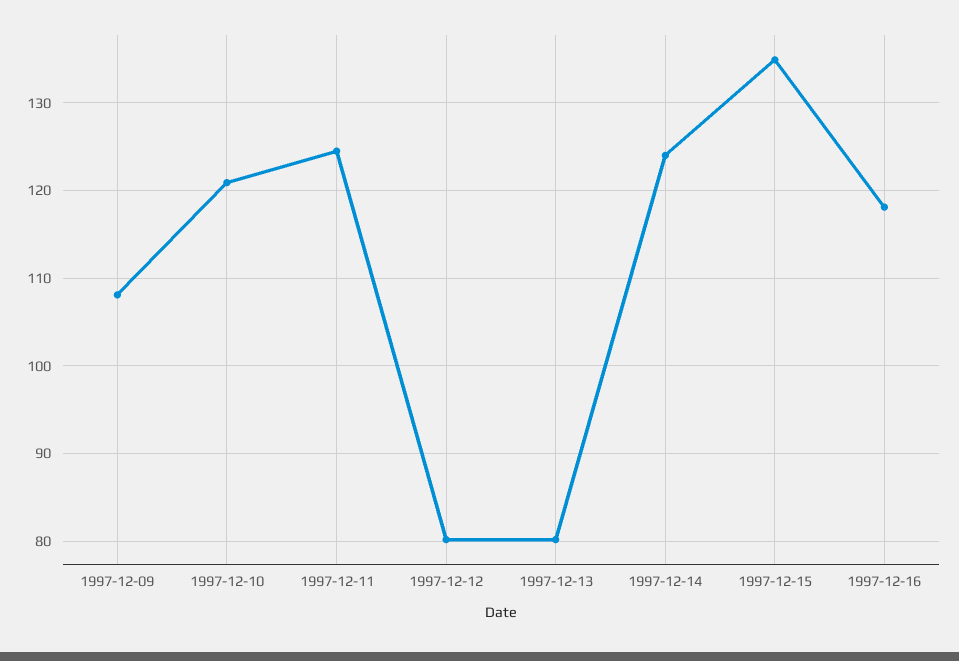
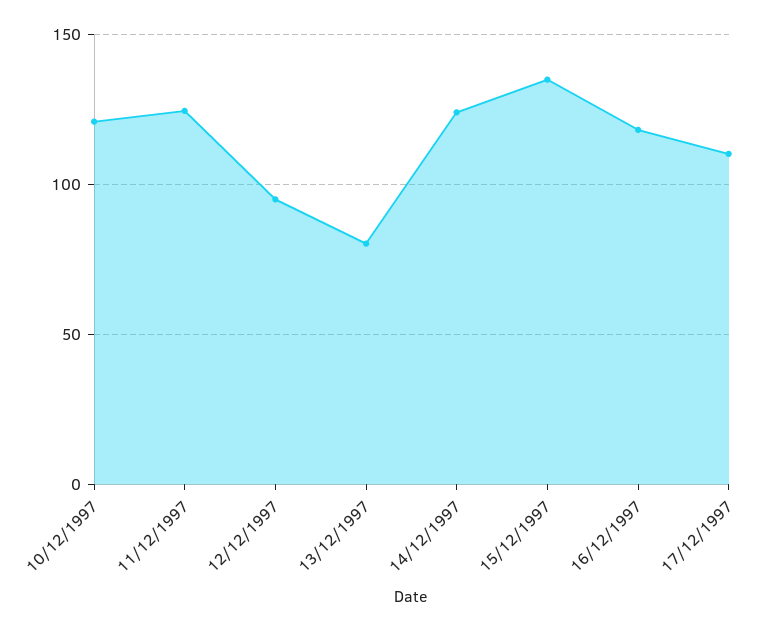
1997-12-09: 108 -> none
1997-12-12: 80 -> 95
17/12/1997: none -> 110

